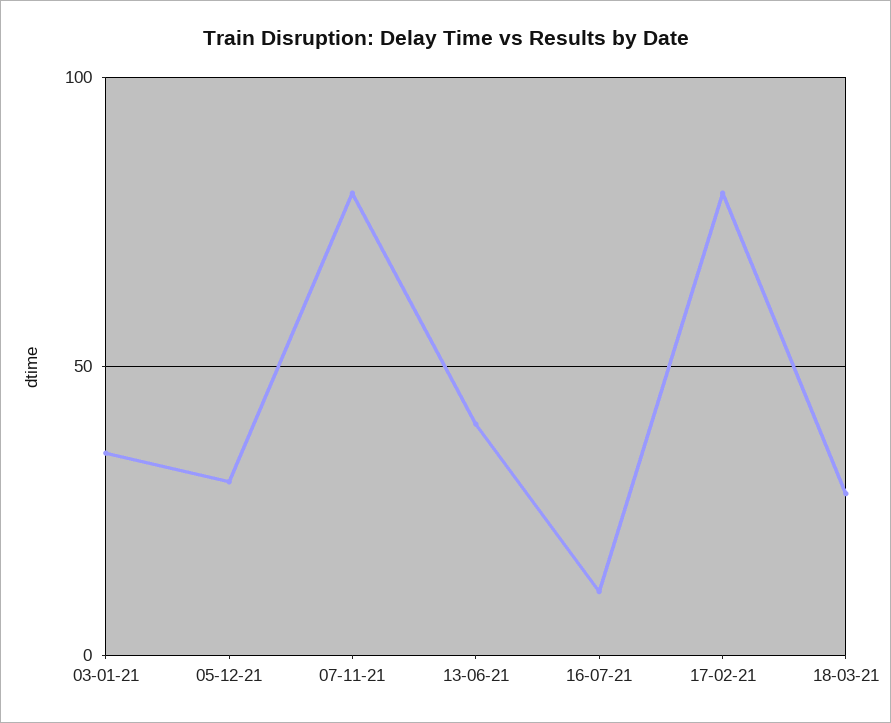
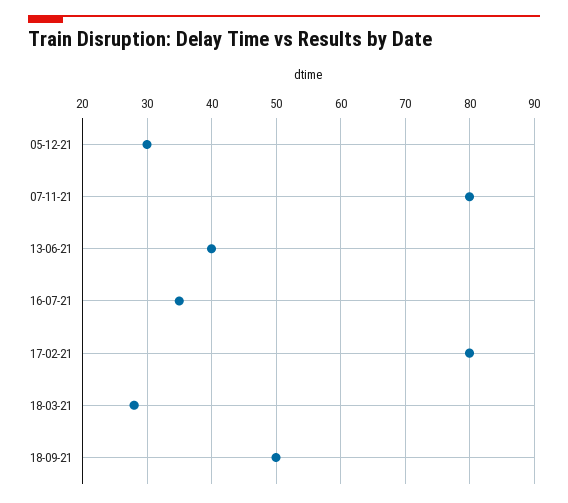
03-01-21: 35 -> none
16-07-21: 10 -> 35
18-09-21: none -> 50

